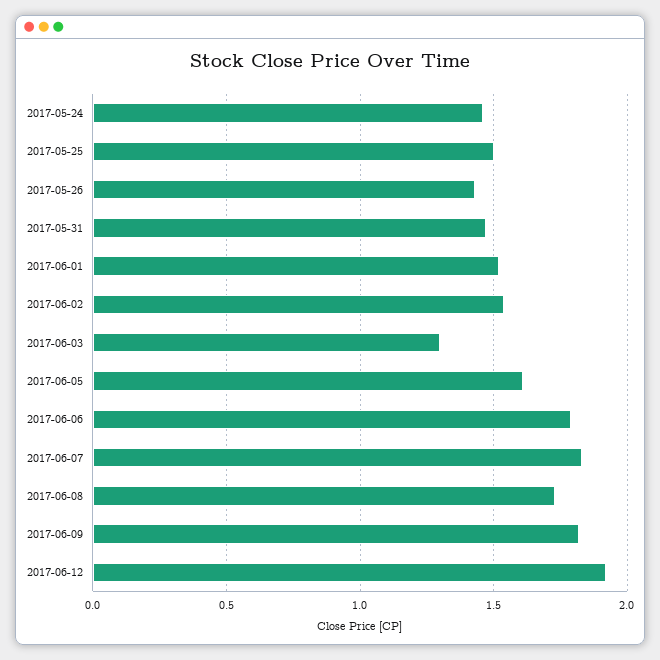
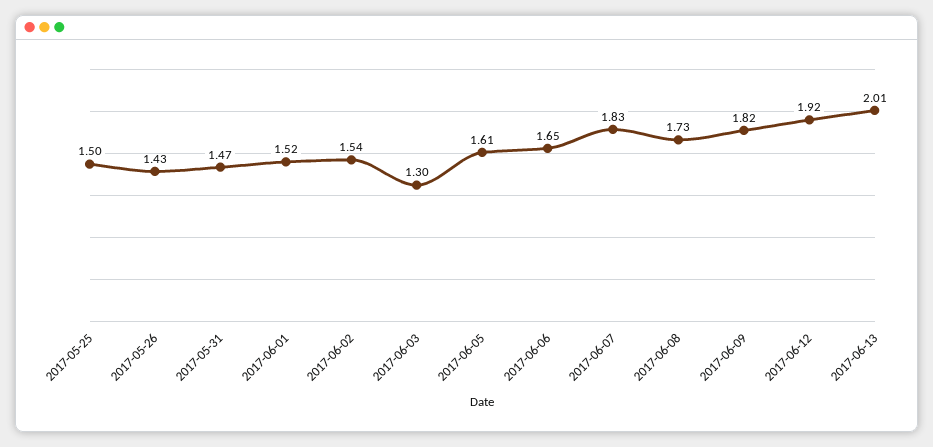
2017-05-24: 1.45 -> none
2017-06-06: 1.8 -> 1.65
2017-06-13: none -> 2.01

